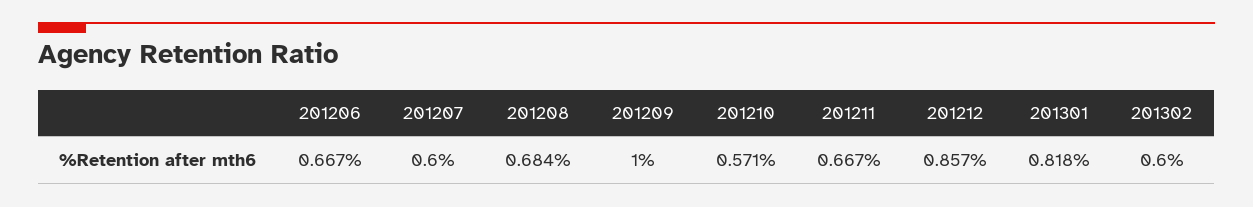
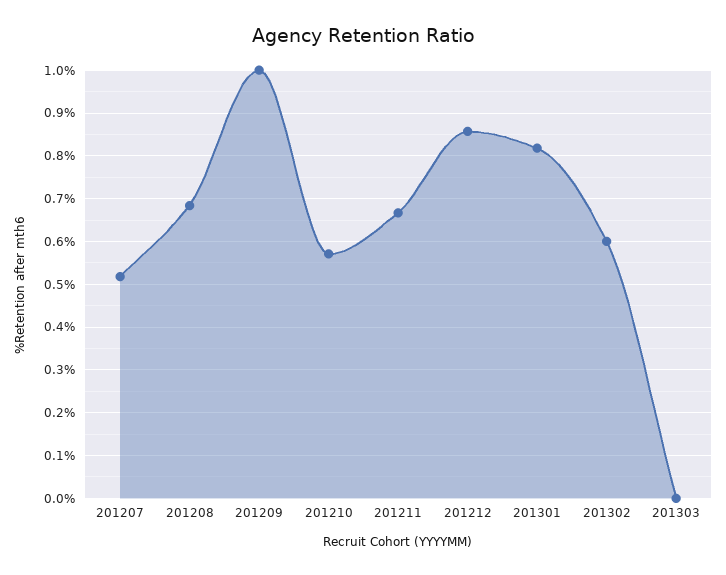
201206: 0.667 -> none
201207: 0.6 -> 0.52
201303: none -> 0

